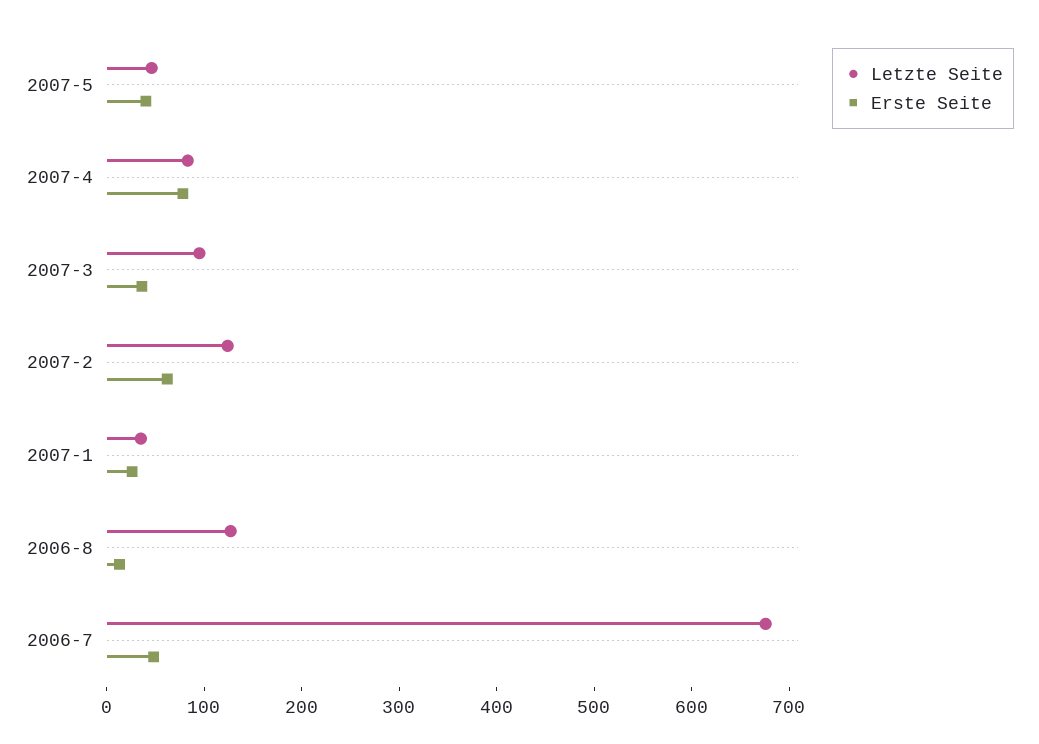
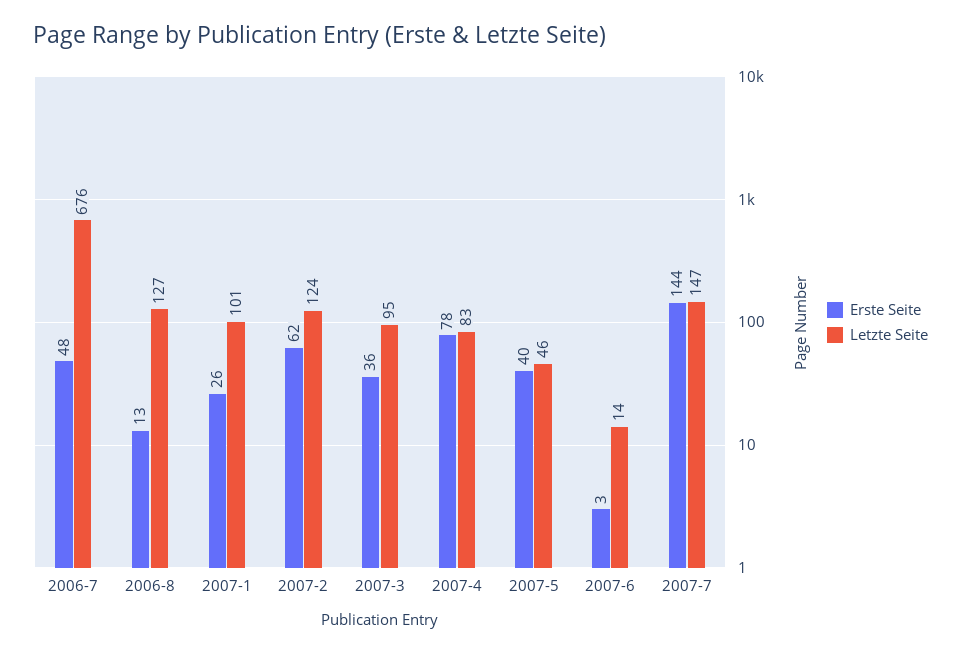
Letzte Seite, 2007-1: 40 -> 101
Erste Seite, 2007-6: none -> 3
Letzte Seite, 2007-6: none -> 14
Erste Seite, 2007-7: none -> 144
Letzte Seite, 2007-7: none -> 147

